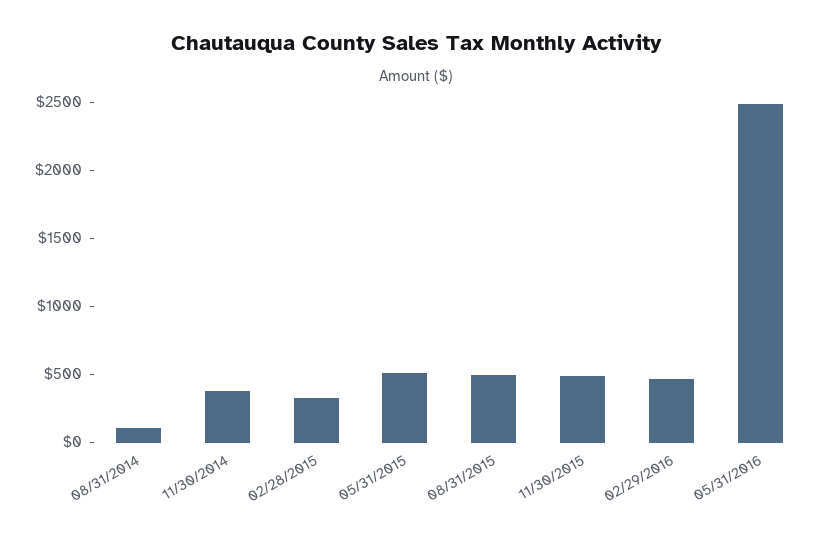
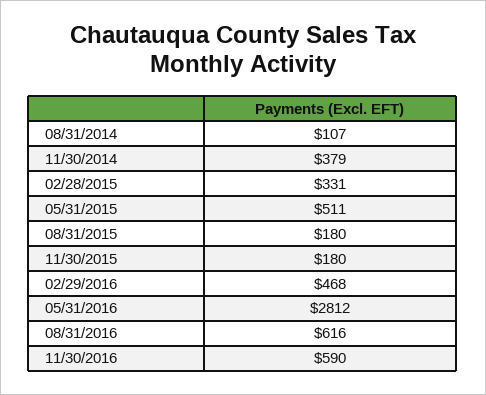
08/31/2015: 500 -> 180
11/30/2015: 500 -> 180
05/31/2016: 2500 -> 2812
08/31/2016: none -> 616
11/30/2016: none -> 590

